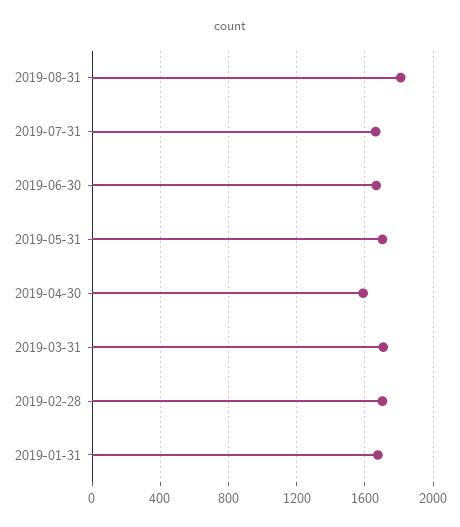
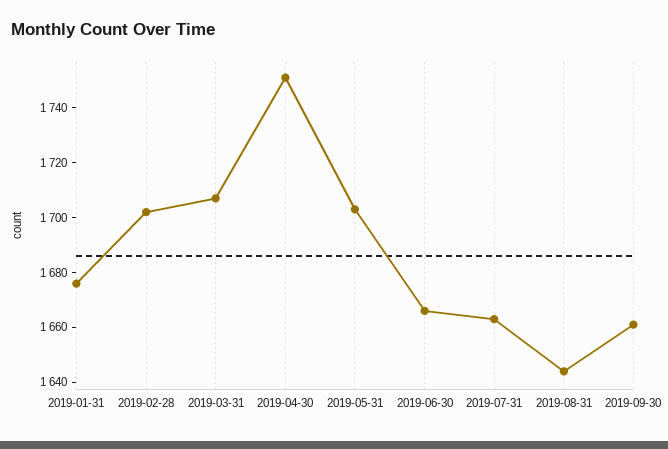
2019-08-31: 1800 -> 1645
2019-04-30: 1600 -> 1750
2019-09-30: none -> 1660

